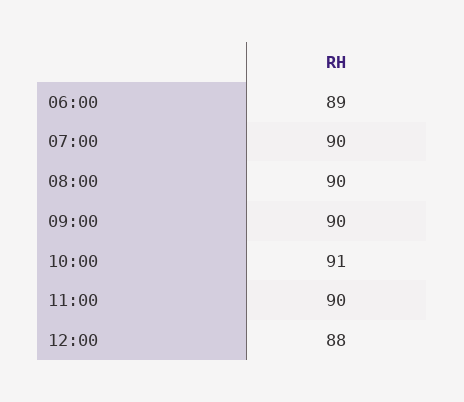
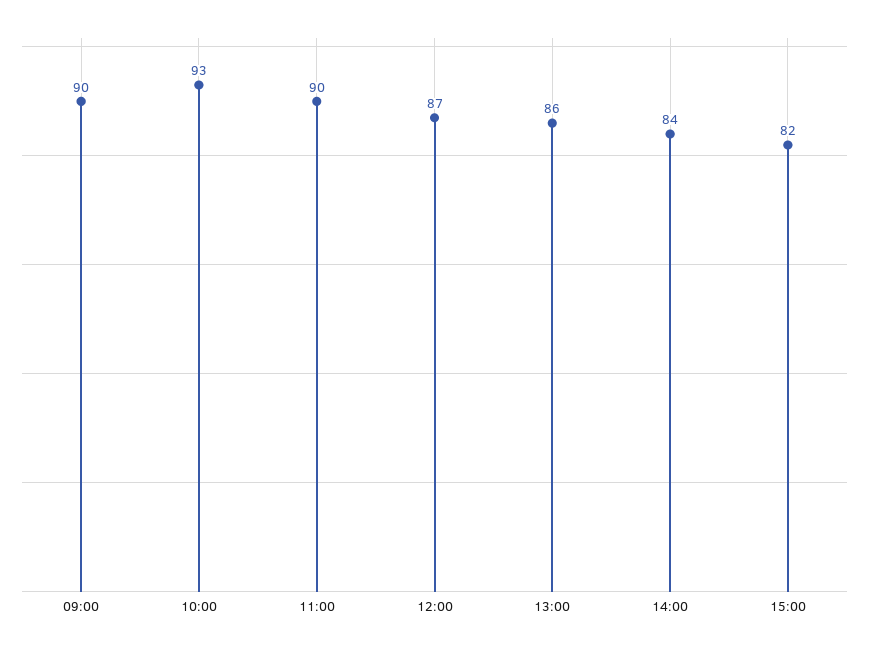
06:00: 89 -> none
07:00: 90 -> none
08:00: 90 -> none
10:00: 91 -> 93
12:00: 88 -> 87
13:00: none -> 86
14:00: none -> 84
15:00: none -> 82

